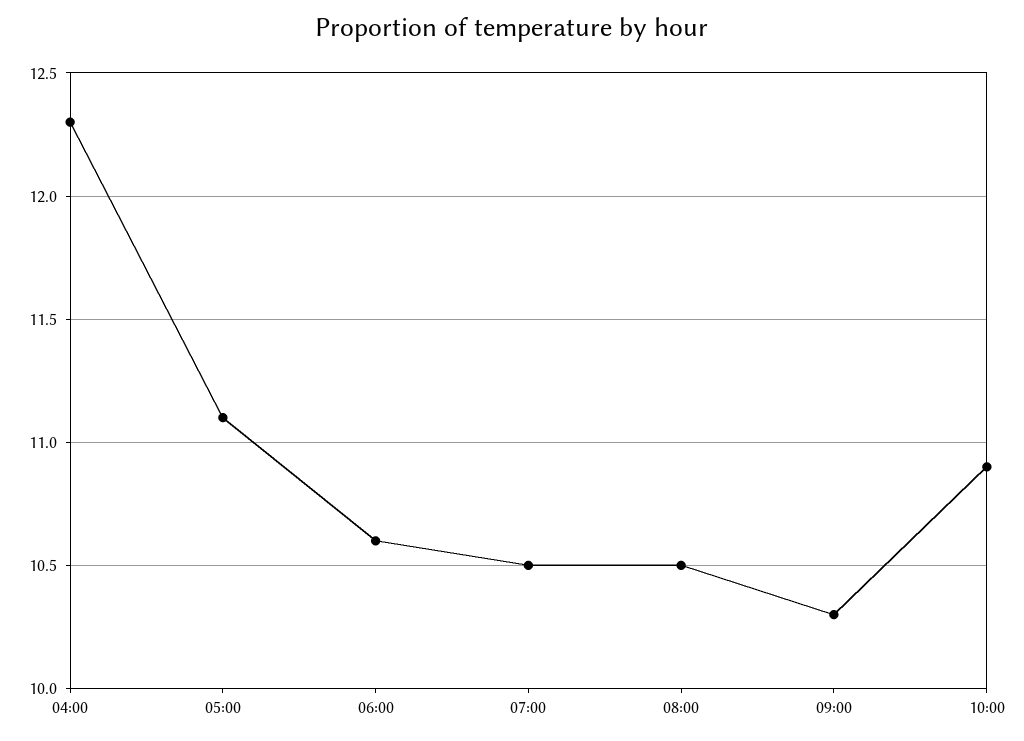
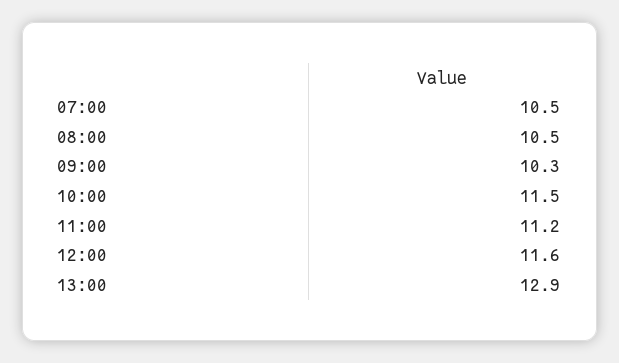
04:00: 12.3 -> none
05:00: 11.1 -> none
06:00: 10.6 -> none
10:00: 10.9 -> 11.5
11:00: none -> 11.2
12:00: none -> 11.6
13:00: none -> 12.9

